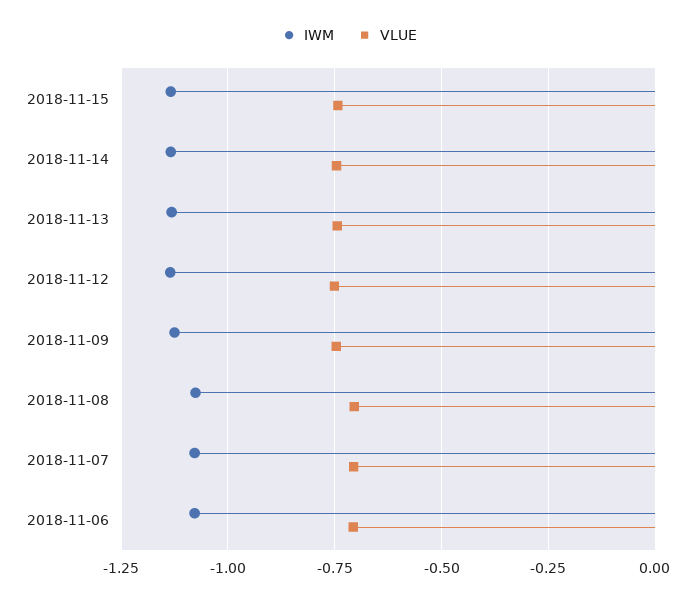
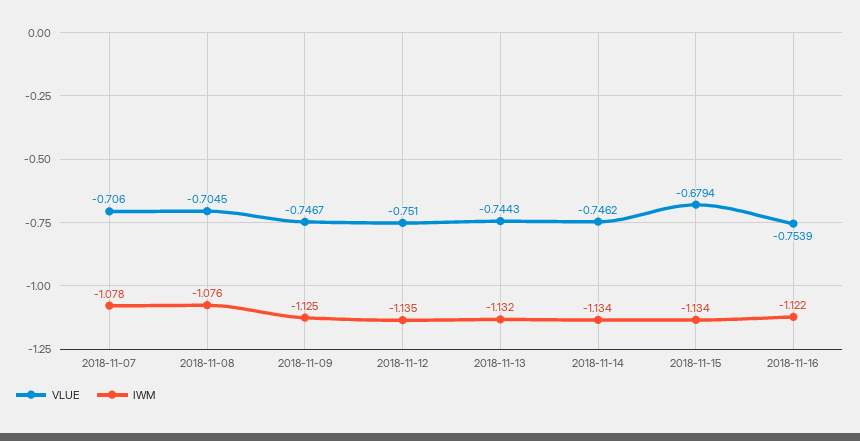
VLUE, 2018-11-15: -0.75 -> -0.6794
IWM, 2018-11-06: -1.075 -> none
VLUE, 2018-11-06: -0.7 -> none
VLUE, 2018-11-16: none -> -0.7539
IWM, 2018-11-16: none -> -1.122

